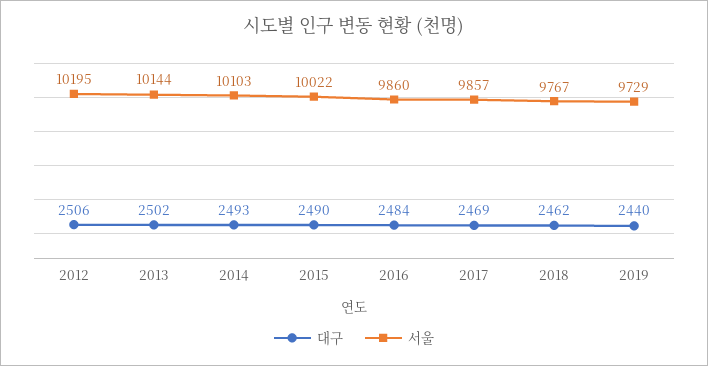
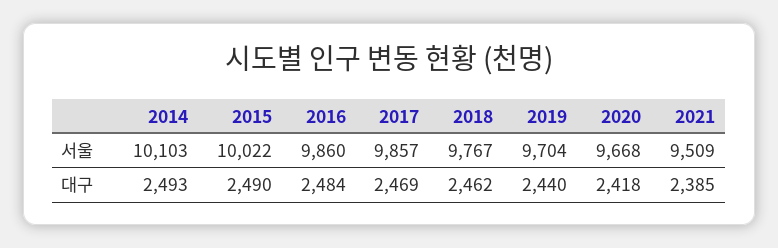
대구, 2012: 2506 -> none
서울, 2012: 10195 -> none
대구, 2013: 2502 -> none
서울, 2013: 10144 -> none
서울, 2019: 9729 -> 9704
서울, 2020: none -> 9668
서울, 2021: none -> 9509
대구, 2020: none -> 2418
대구, 2021: none -> 2385

